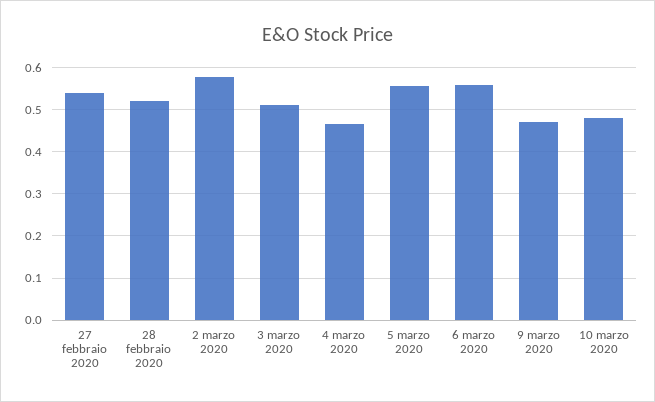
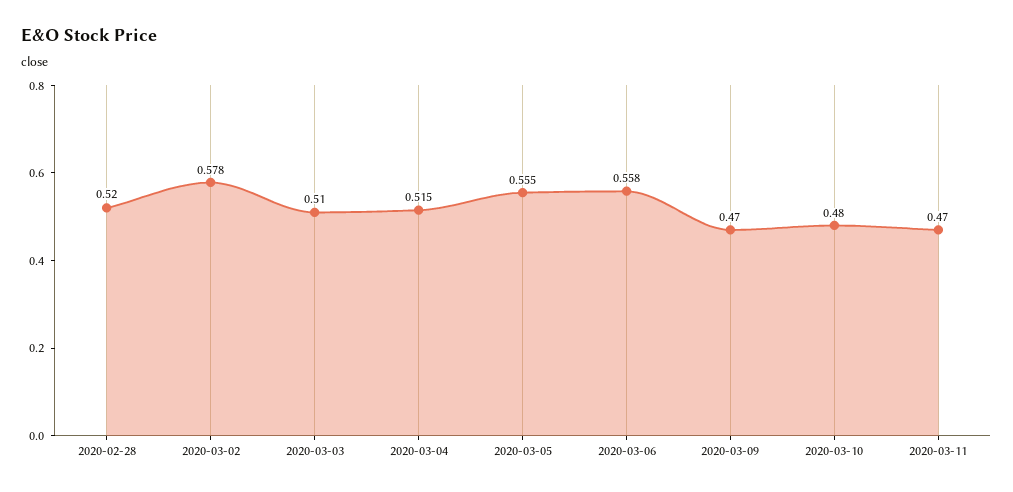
27 febbraio 2020: 0.54 -> none
4 marzo 2020: 0.46 -> 0.515
2020-03-11: none -> 0.47

